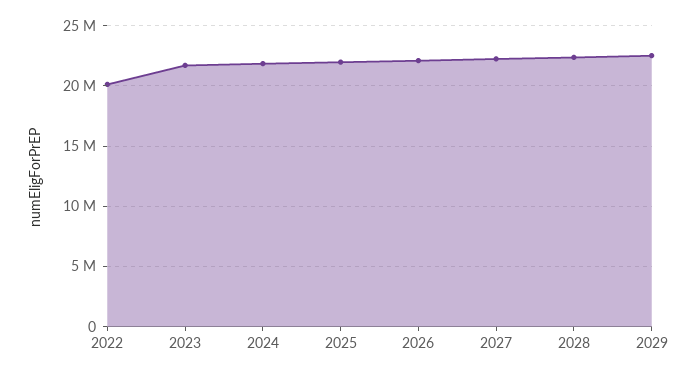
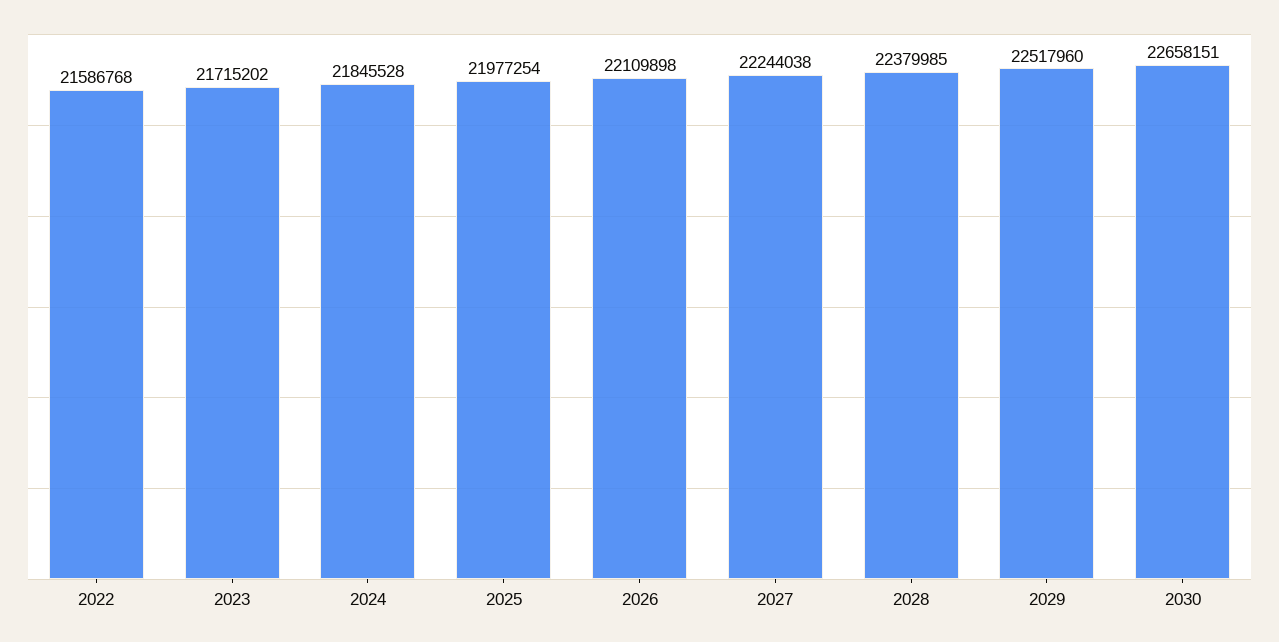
2022: 20000000 -> 21586768
2030: none -> 22658151

